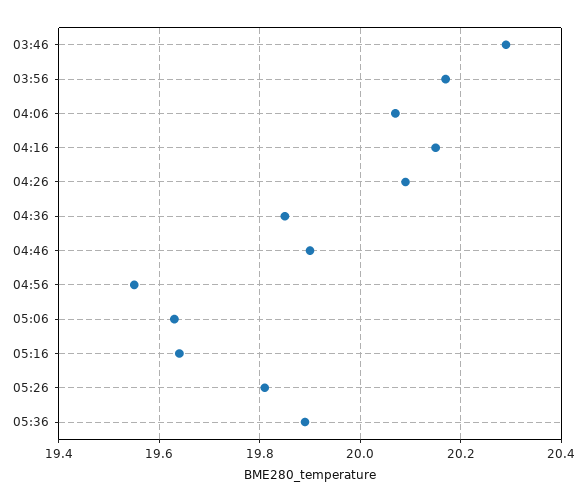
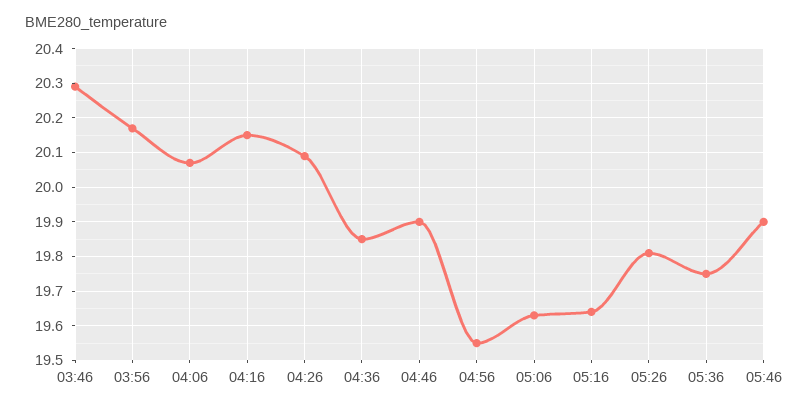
05:36: 19.9 -> 19.75
05:46: none -> 19.9

